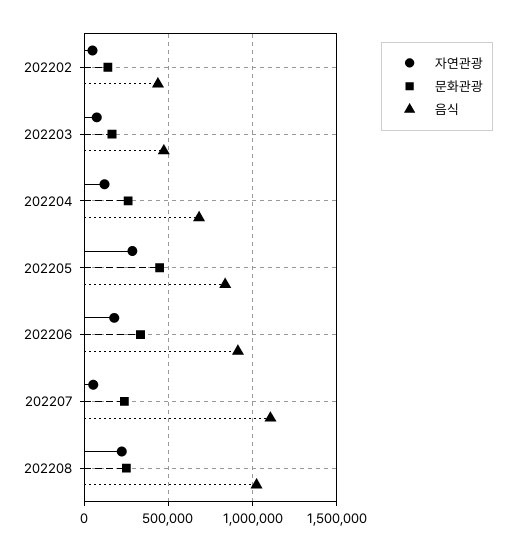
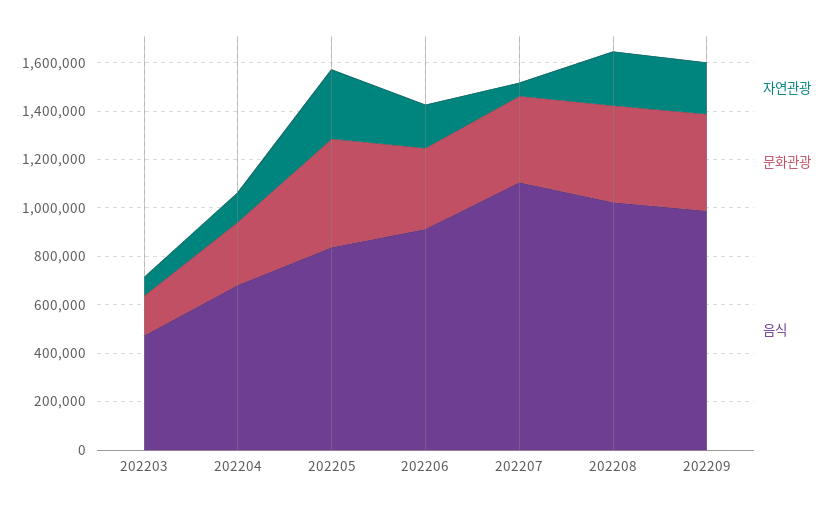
자연관광, 202202: 50000 -> none
문화관광, 202202: 150000 -> none
음식, 202202: 450000 -> none
문화관광, 202207: 250000 -> 350000
문화관광, 202208: 250000 -> 400000
자연관광, 202209: none -> 200000
문화관광, 202209: none -> 400000
음식, 202209: none -> 1000000

